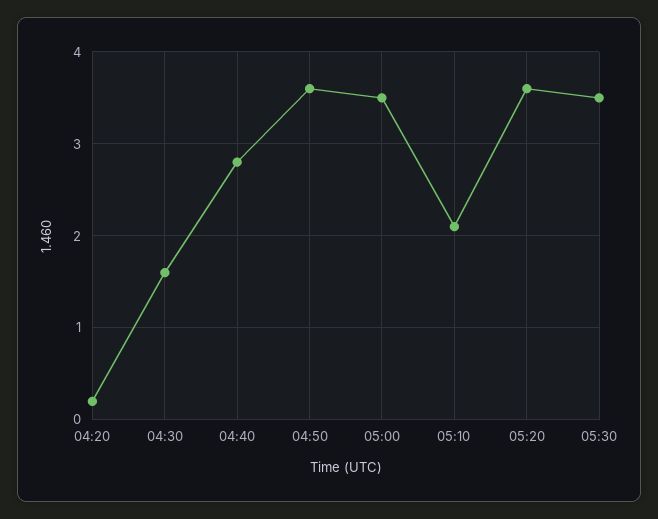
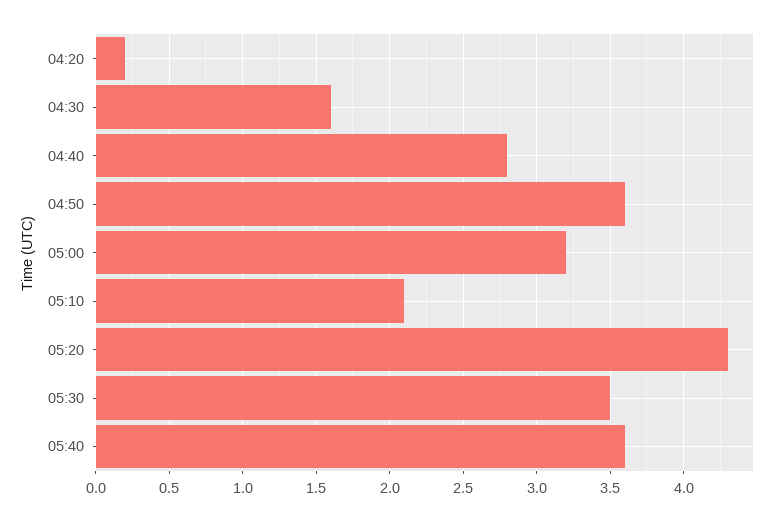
05:00: 3.5 -> 3.2
05:20: 3.6 -> 4.3
05:40: none -> 3.6

